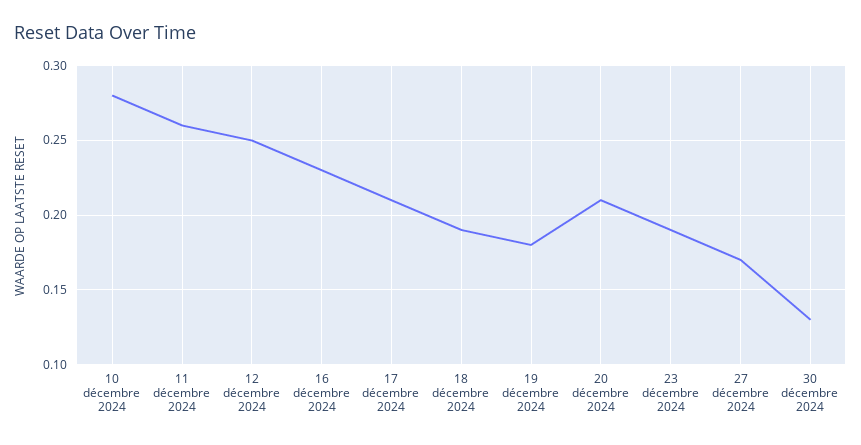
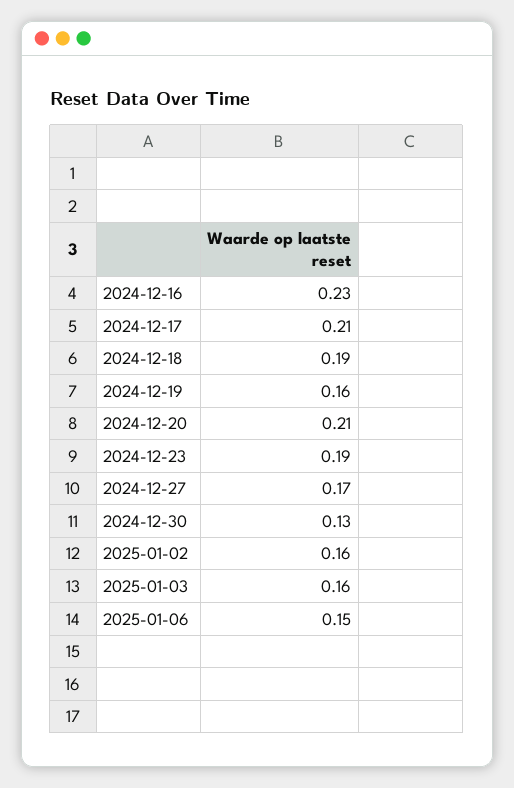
10 décembre 2024: 0.28 -> none
11 décembre 2024: 0.26 -> none
12 décembre 2024: 0.25 -> none
19 décembre 2024: 0.18 -> 0.16
2025-01-02: none -> 0.16
2025-01-03: none -> 0.16
2025-01-06: none -> 0.15

